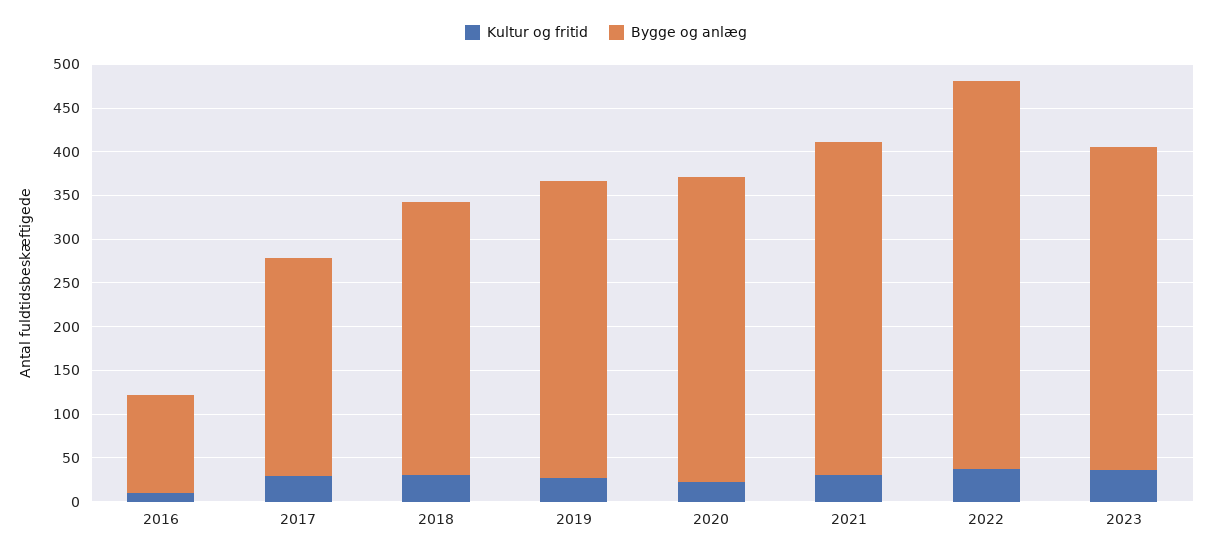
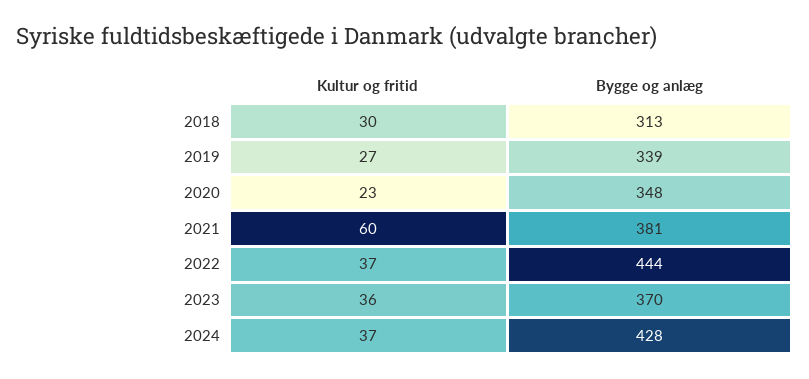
Kultur og fritid, 2016: 10 -> none
Bygge og anlæg, 2016: 110 -> none
Kultur og fritid, 2017: 30 -> none
Bygge og anlæg, 2017: 250 -> none
Kultur og fritid, 2021: 30 -> 60
Kultur og fritid, 2024: none -> 37
Bygge og anlæg, 2024: none -> 428

